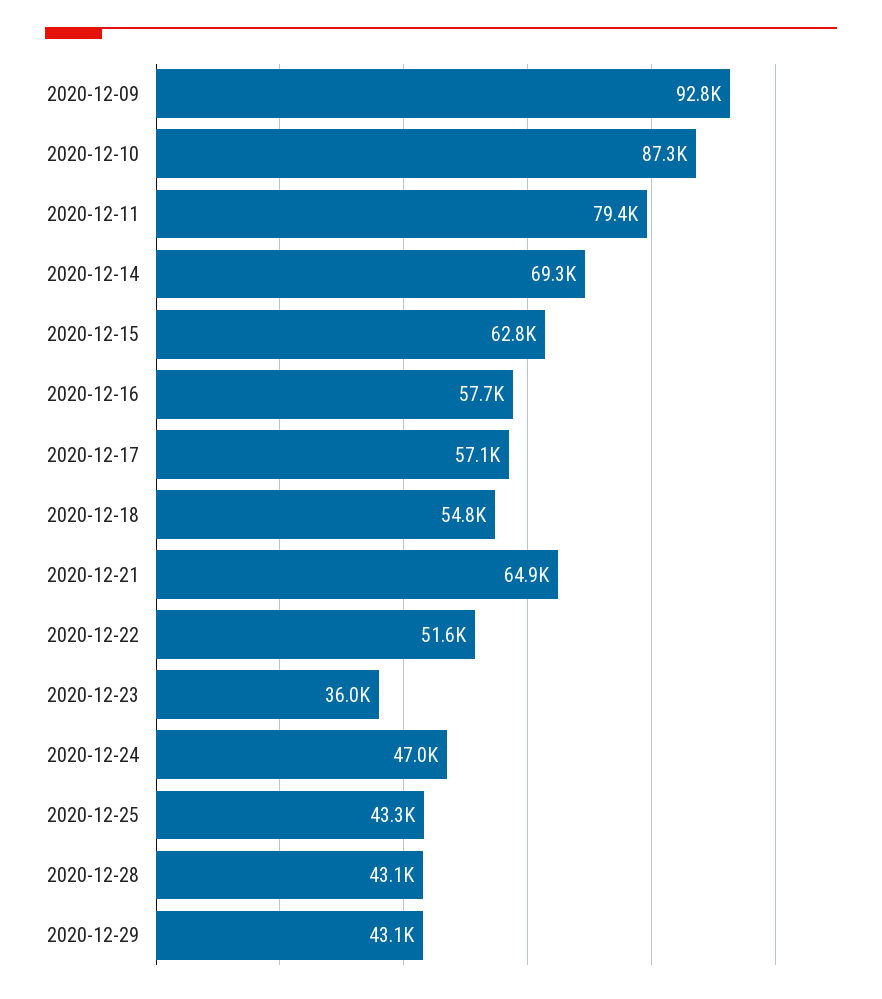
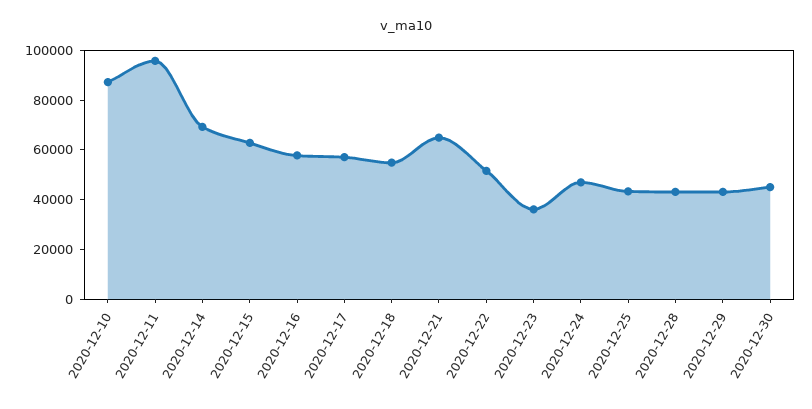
2020-12-09: 92800 -> none
2020-12-11: 79400 -> 95000
2020-12-30: none -> 45000

